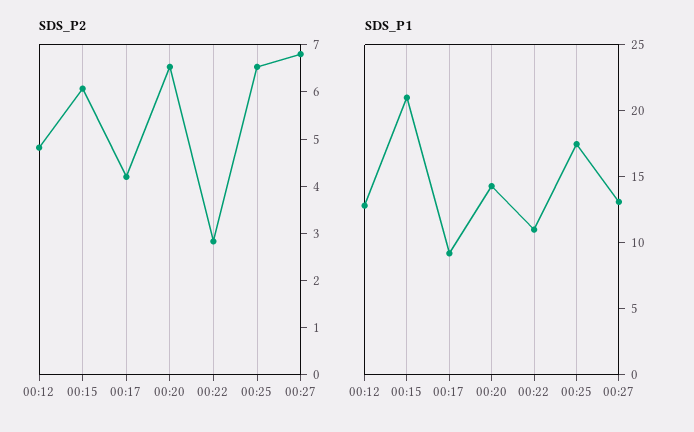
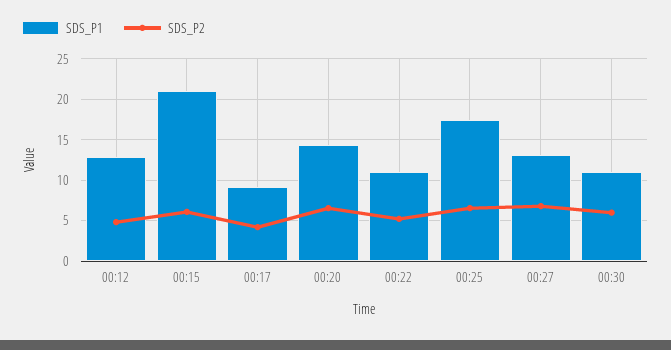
SDS_P2, 00:22: 2.8 -> 5
SDS_P1, 00:30: none -> 11
SDS_P2, 00:30: none -> 6

